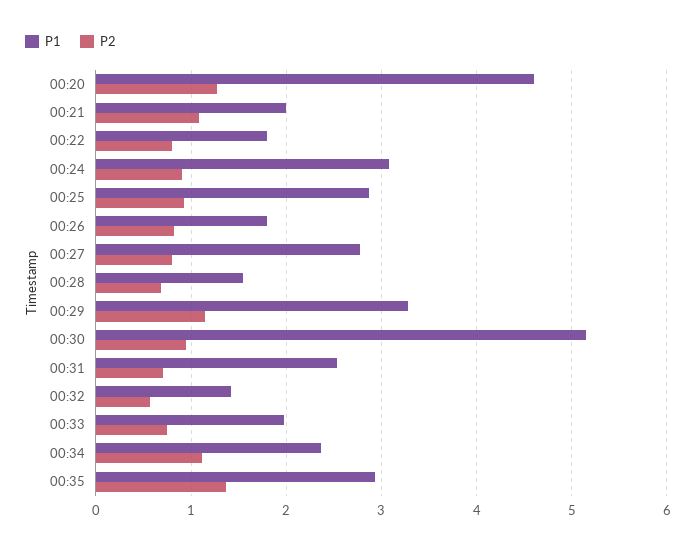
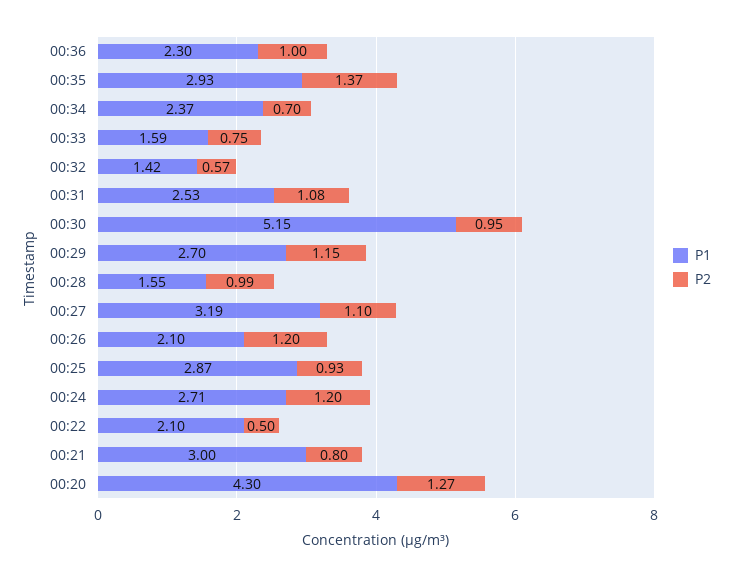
P1, 00:20: 4.6 -> 4.3
P1, 00:21: 2 -> 3
P2, 00:21: 1.1 -> 0.8
P1, 00:22: 1.8 -> 2.1
P2, 00:22: 0.8 -> 0.5
P1, 00:24: 3.1 -> 2.71
P2, 00:24: 0.9 -> 1.2
P1, 00:26: 1.8 -> 2.1
P2, 00:26: 0.8 -> 1.2
P1, 00:27: 2.8 -> 3.19
P2, 00:27: 0.8 -> 1.1
P2, 00:28: 0.7 -> 0.99
P1, 00:29: 3.3 -> 2.7
P2, 00:31: 0.7 -> 1.08
P1, 00:33: 2 -> 1.59
P2, 00:34: 1.1 -> 0.7
P1, 00:36: none -> 2.3
P2, 00:36: none -> 1

